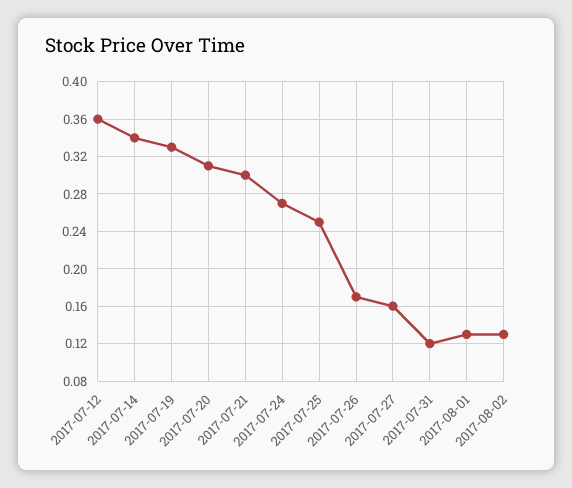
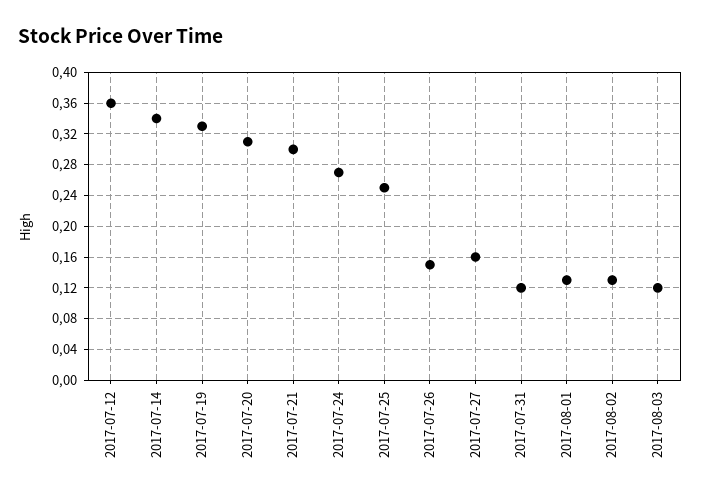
2017-07-26: 0.17 -> 0.15
2017-08-03: none -> 0.12

